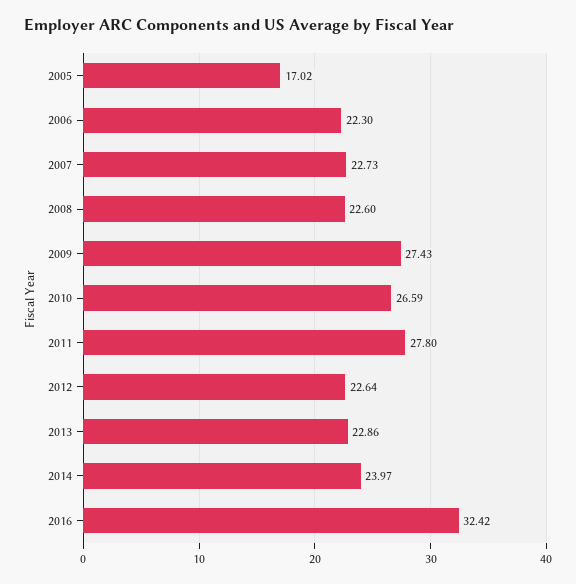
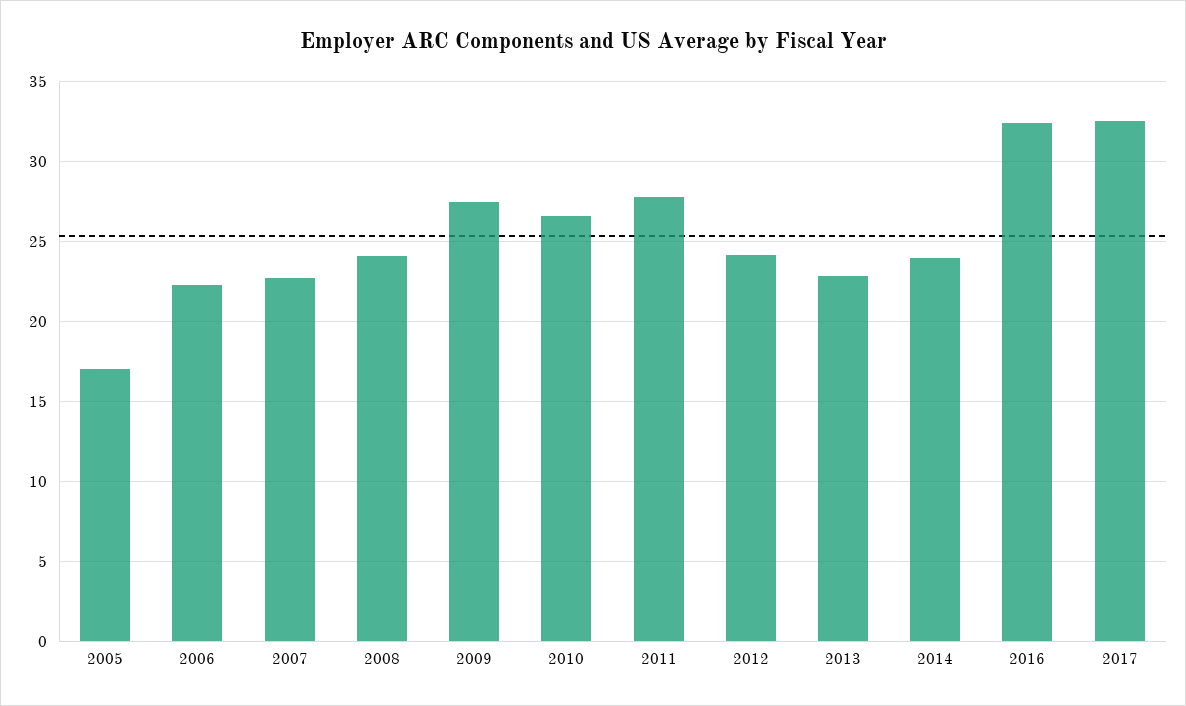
2008: 22.6 -> 24
2012: 22.64 -> 24
2017: none -> 32.5

